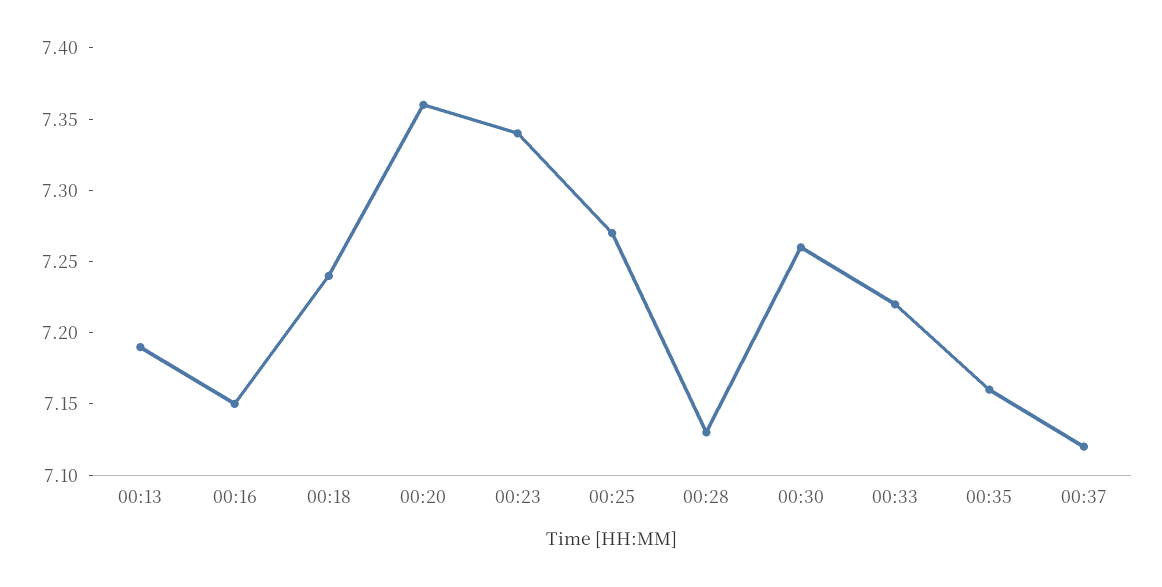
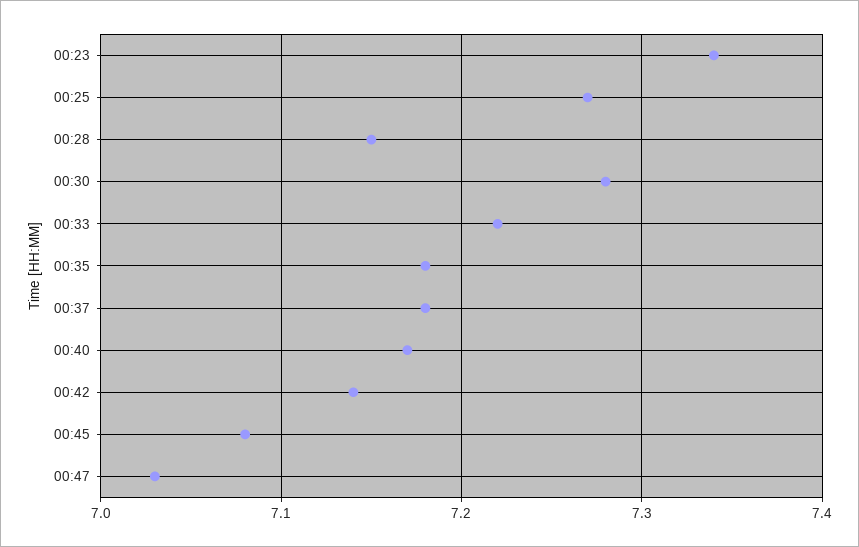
00:13: 7.19 -> none
00:16: 7.15 -> none
00:18: 7.24 -> none
00:20: 7.36 -> none
00:28: 7.13 -> 7.15
00:30: 7.26 -> 7.28
00:35: 7.16 -> 7.18
00:37: 7.12 -> 7.18
00:40: none -> 7.17
00:42: none -> 7.14
00:45: none -> 7.08
00:47: none -> 7.03

